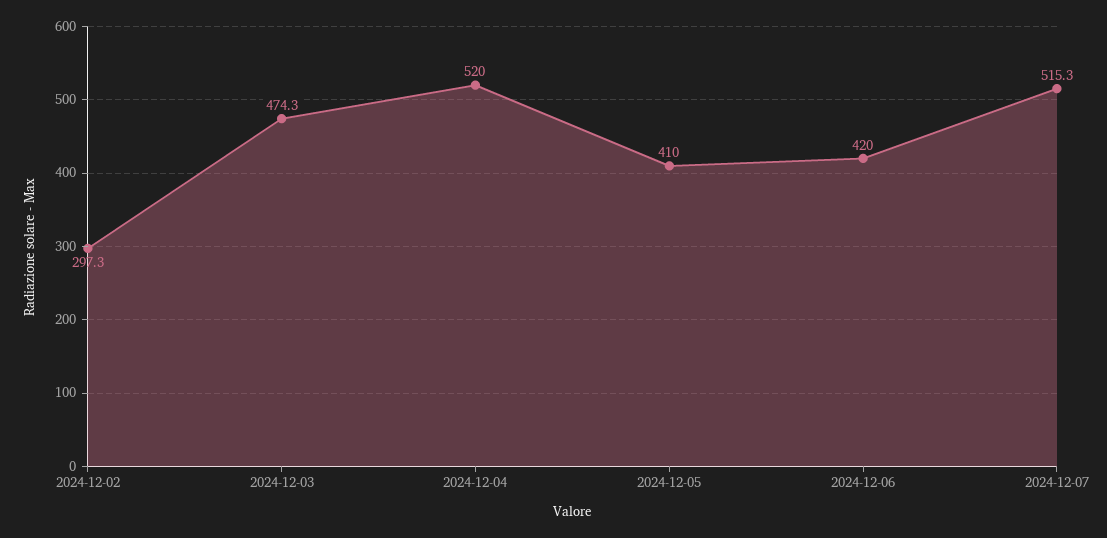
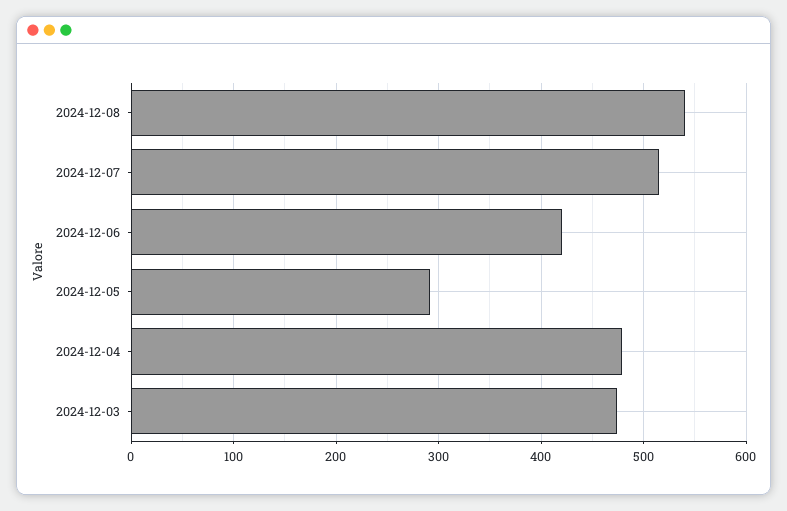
2024-12-02: 297.3 -> none
2024-12-04: 520 -> 480
2024-12-05: 410 -> 290
2024-12-08: none -> 540

